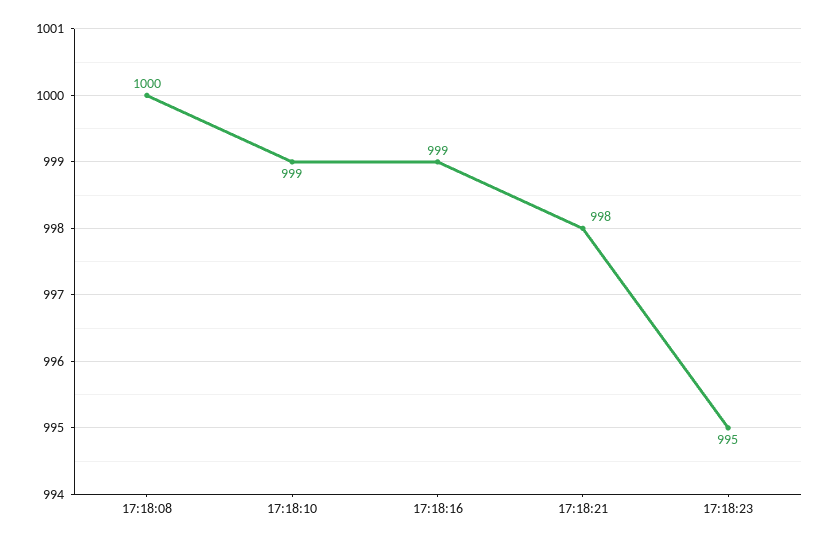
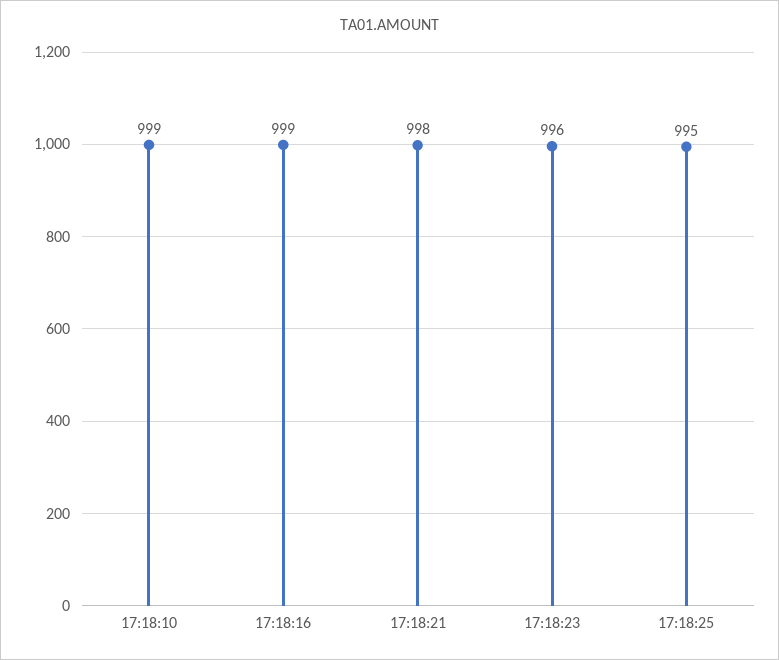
17:18:08: 1000 -> none
17:18:23: 995 -> 996
17:18:25: none -> 995

